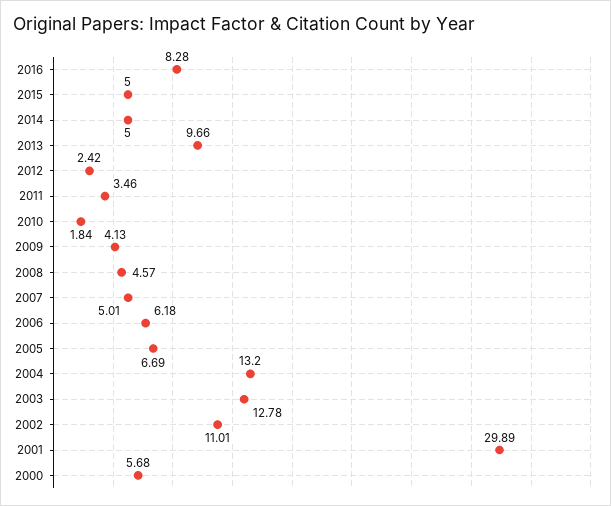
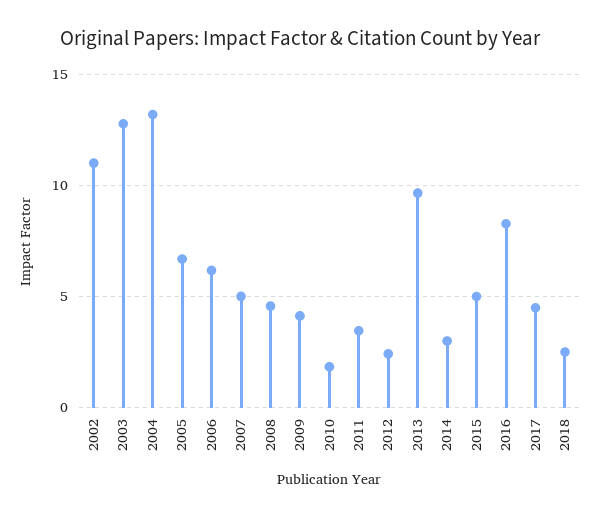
2014: 5 -> 3
2001: 29.89 -> none
2000: 5.68 -> none
2017: none -> 4.5
2018: none -> 2.5

